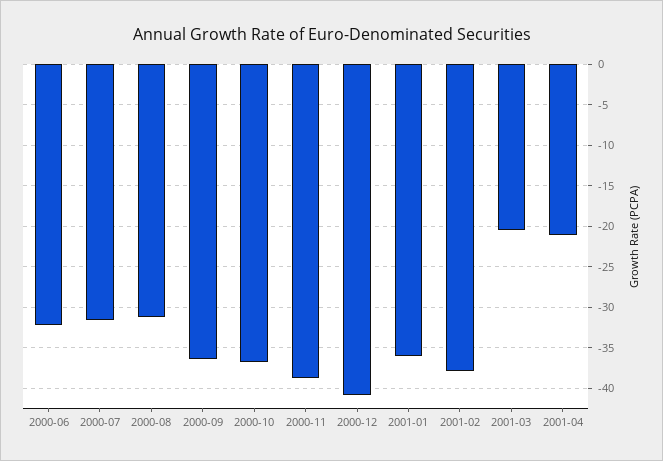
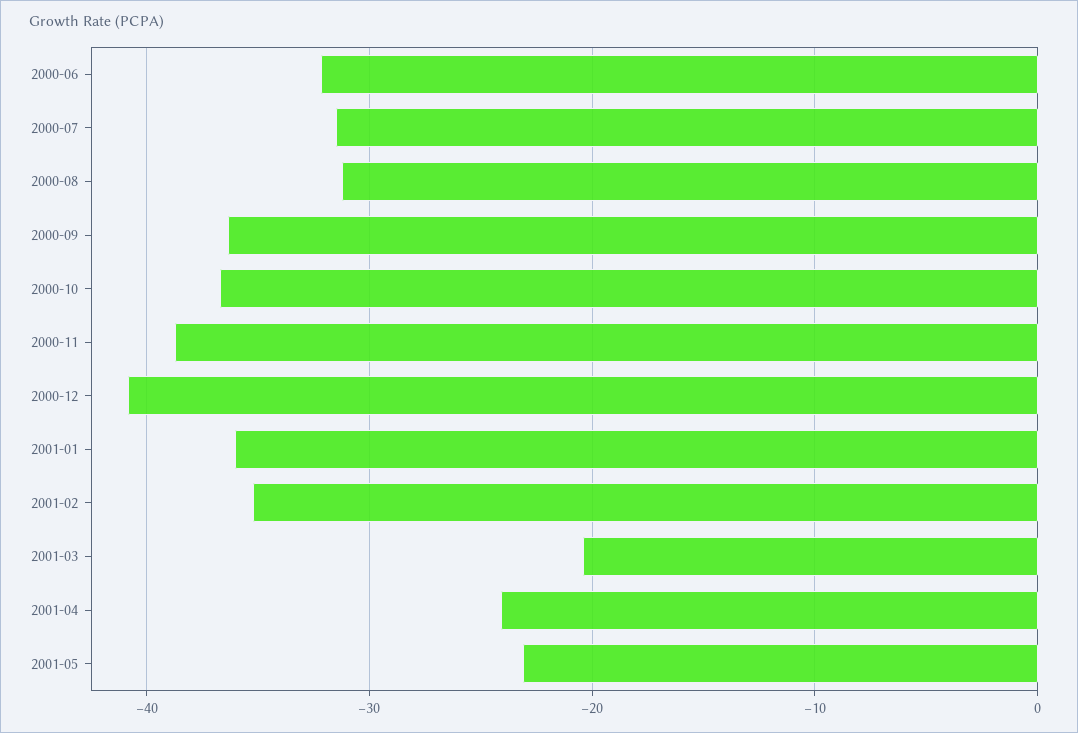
2001-02: -38 -> -35
2001-04: -21 -> -24
2001-05: none -> -23

